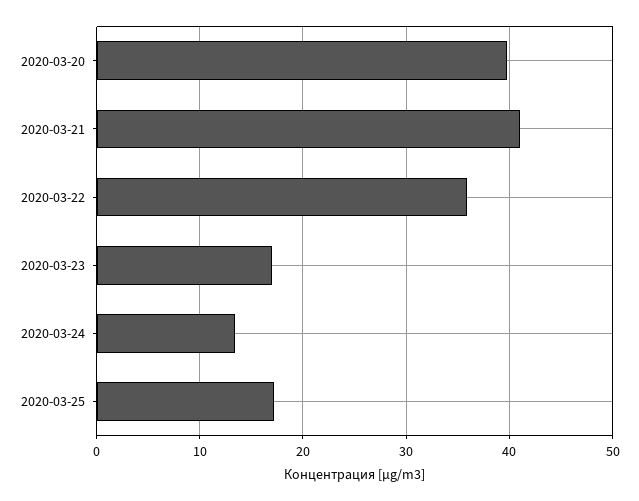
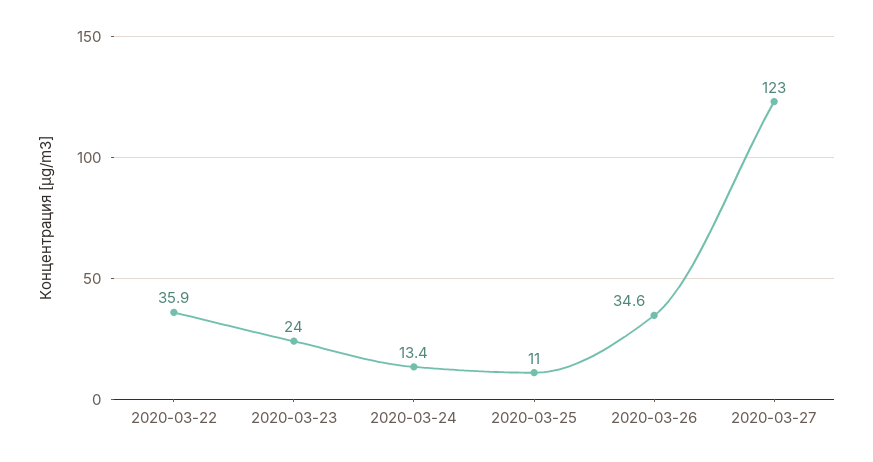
2020-03-20: 40 -> none
2020-03-21: 41 -> none
2020-03-23: 17 -> 24
2020-03-25: 17 -> 11
2020-03-26: none -> 34.6
2020-03-27: none -> 123

